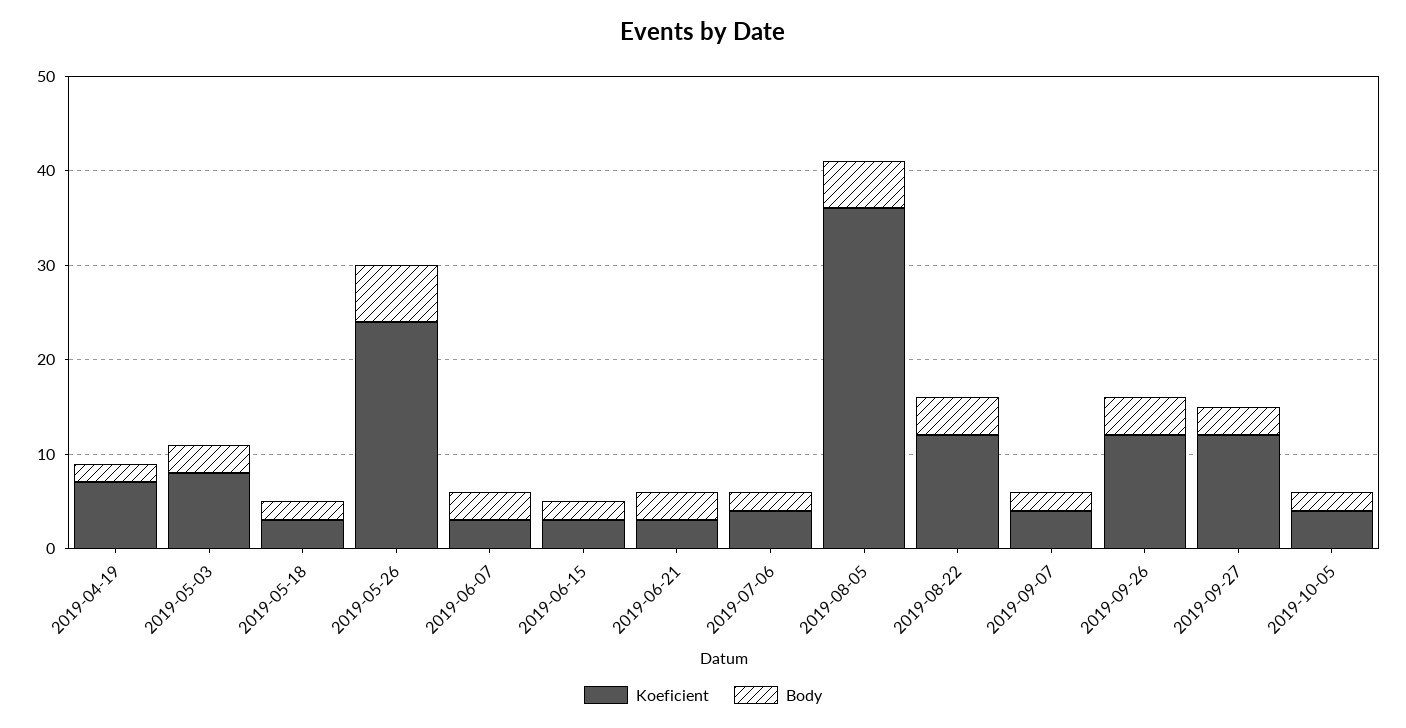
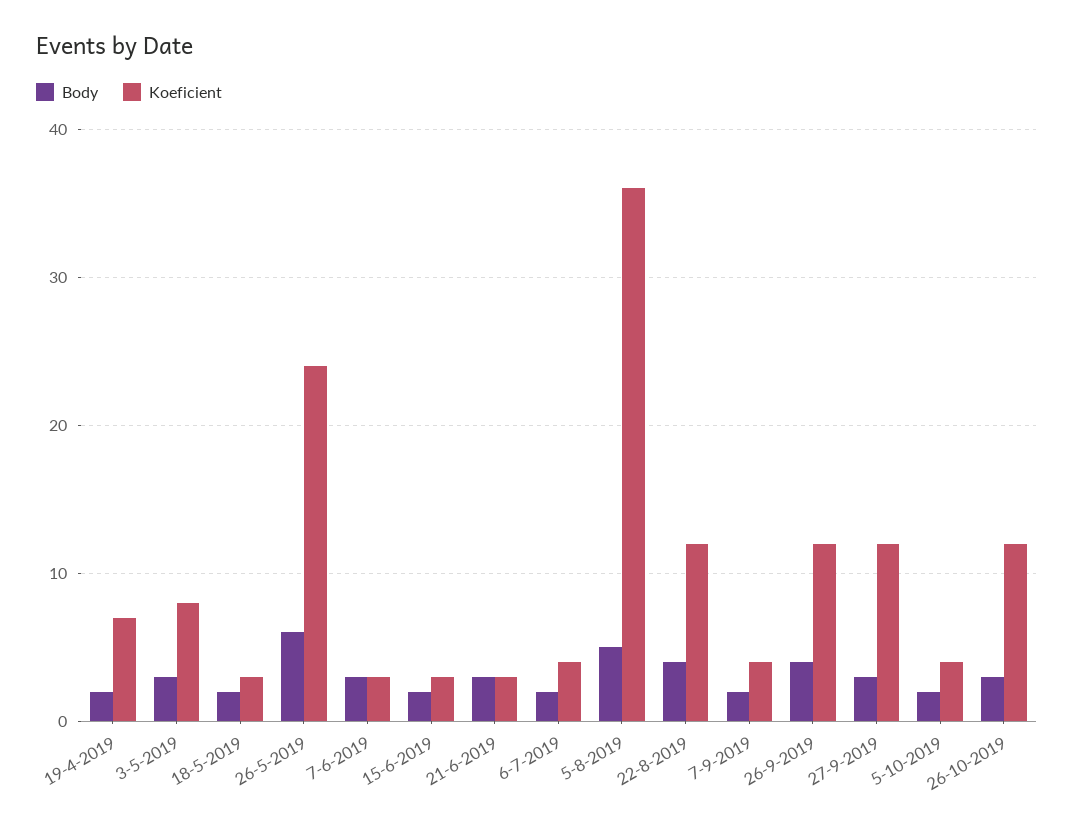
Body, 26-10-2019: none -> 3
Koeficient, 26-10-2019: none -> 12

